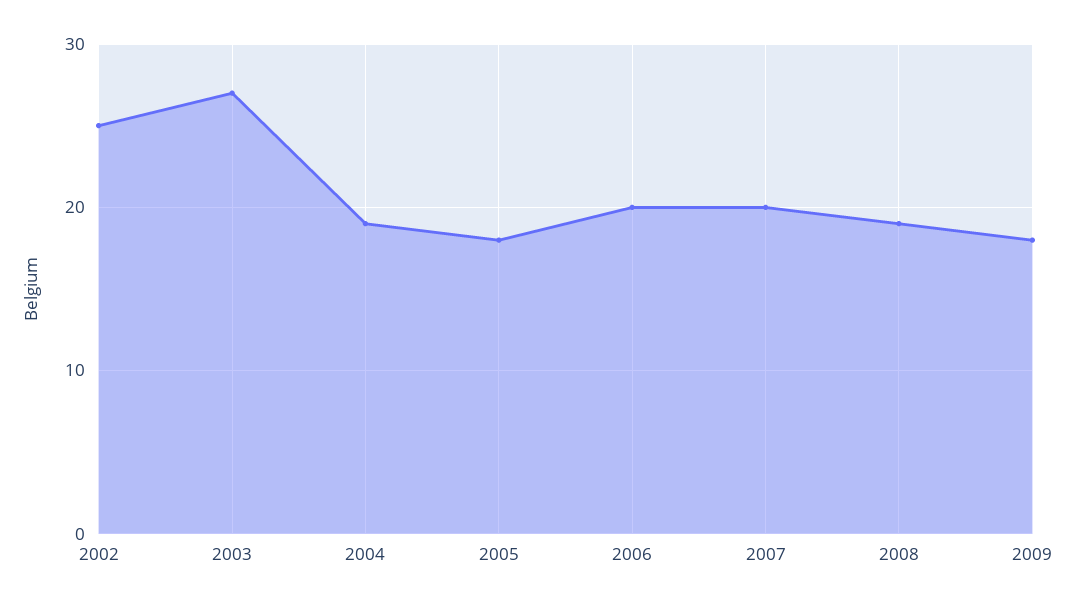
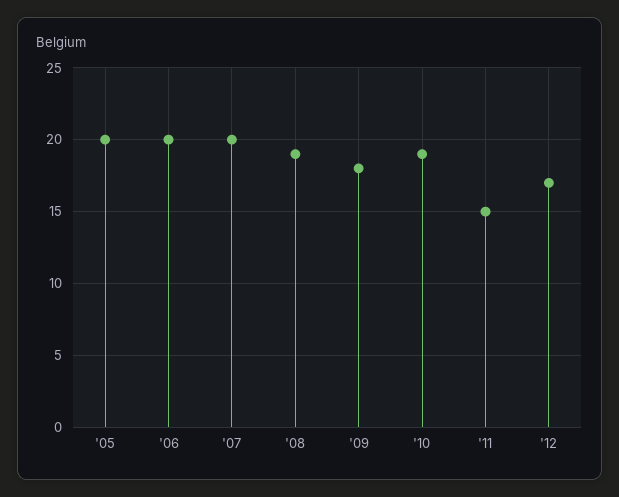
2002: 25 -> none
2003: 27 -> none
2004: 19 -> none
2005: 18 -> 20
'10: none -> 19
'11: none -> 15
'12: none -> 17

